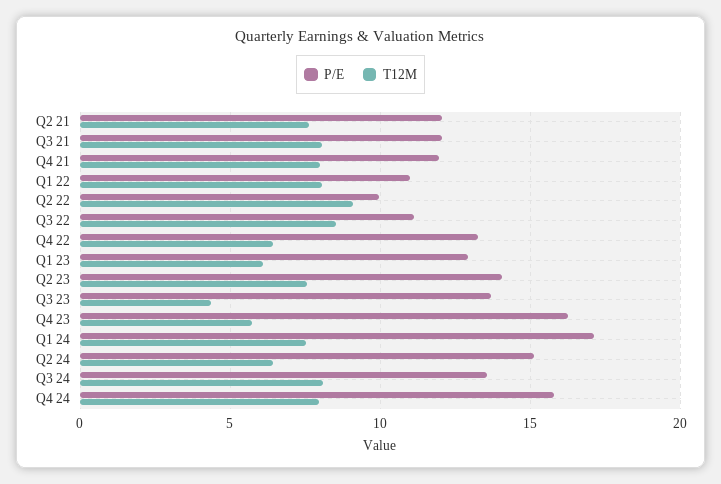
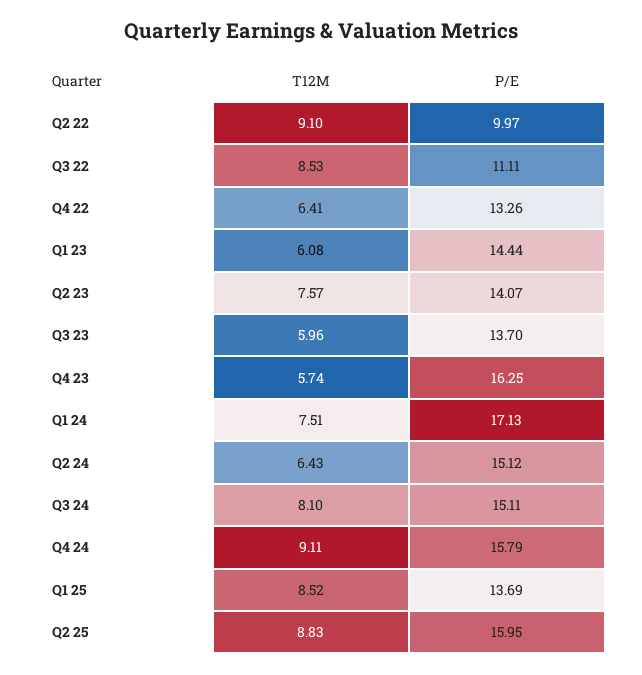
P/E, Q2 21: 12 -> none
T12M, Q2 21: 7.5 -> none
P/E, Q3 21: 12 -> none
T12M, Q3 21: 8 -> none
P/E, Q4 21: 12 -> none
T12M, Q4 21: 8 -> none
P/E, Q1 22: 11 -> none
T12M, Q1 22: 8 -> none
P/E, Q1 23: 13 -> 14.44
T12M, Q3 23: 4.5 -> 5.96
P/E, Q3 24: 13.5 -> 15.11
T12M, Q4 24: 8 -> 9.11
T12M, Q1 25: none -> 8.52
P/E, Q1 25: none -> 13.69
T12M, Q2 25: none -> 8.83
P/E, Q2 25: none -> 15.95

